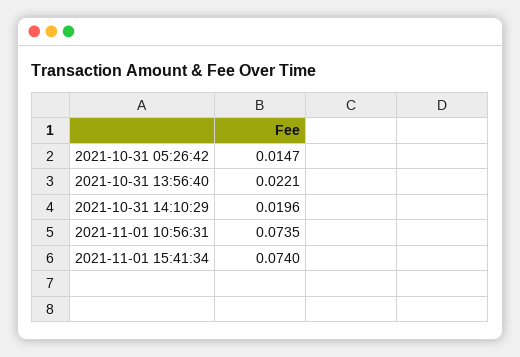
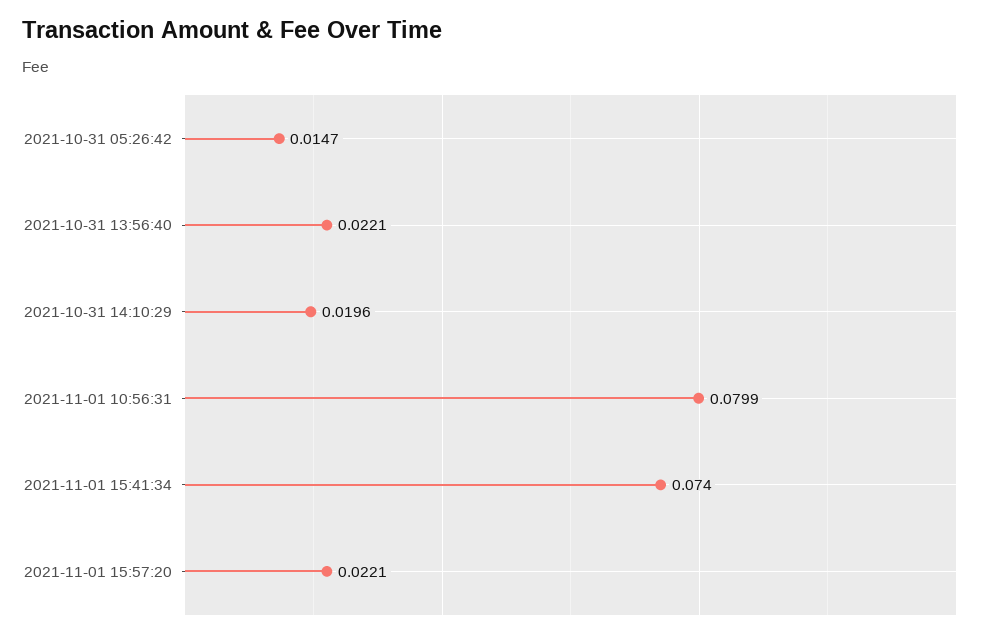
2021-11-01 10:56:31: 0.0735 -> 0.0799
2021-11-01 15:57:20: none -> 0.0221

